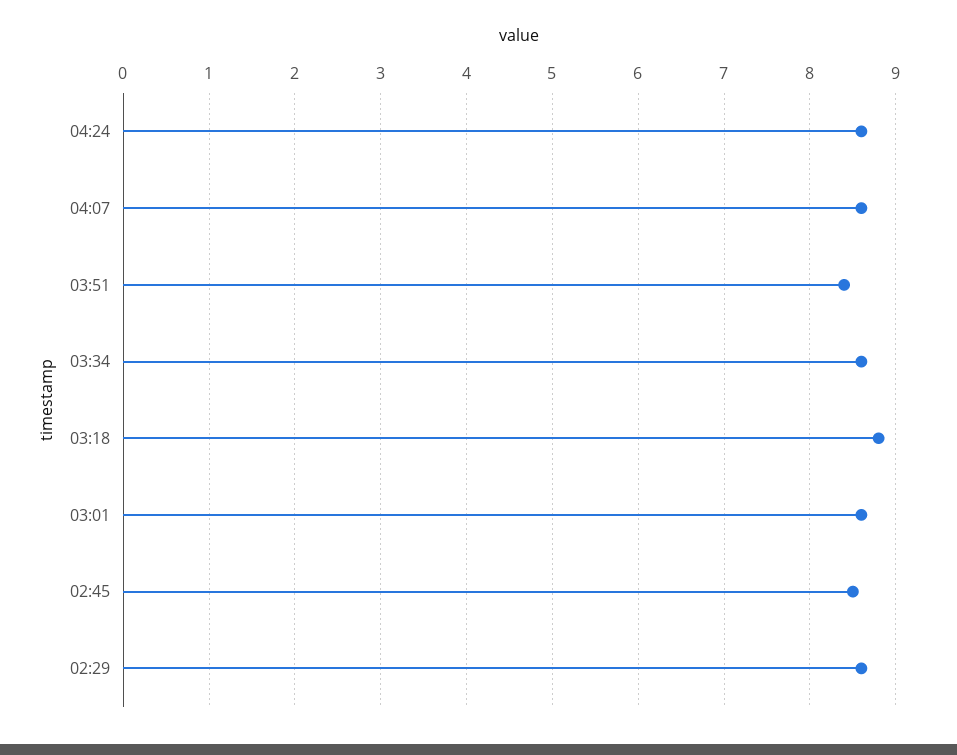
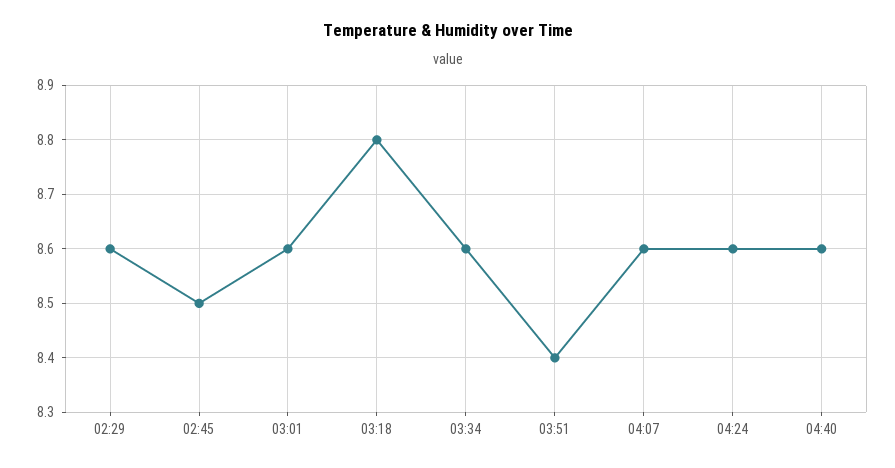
04:40: none -> 8.6

